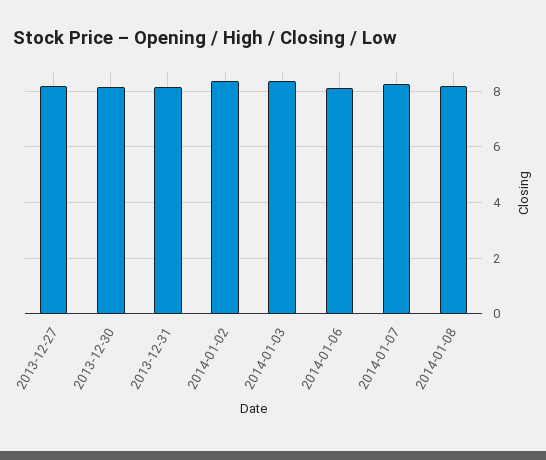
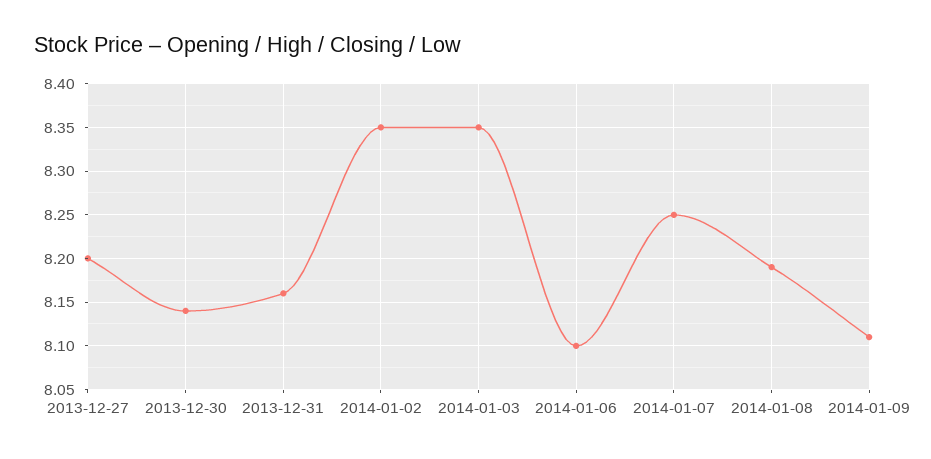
2014-01-09: none -> 8.11

